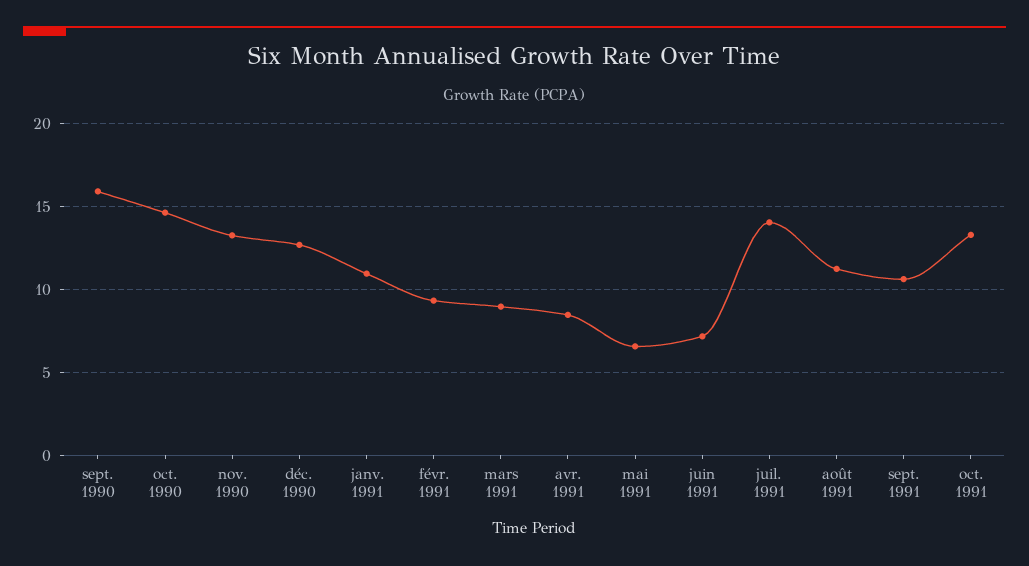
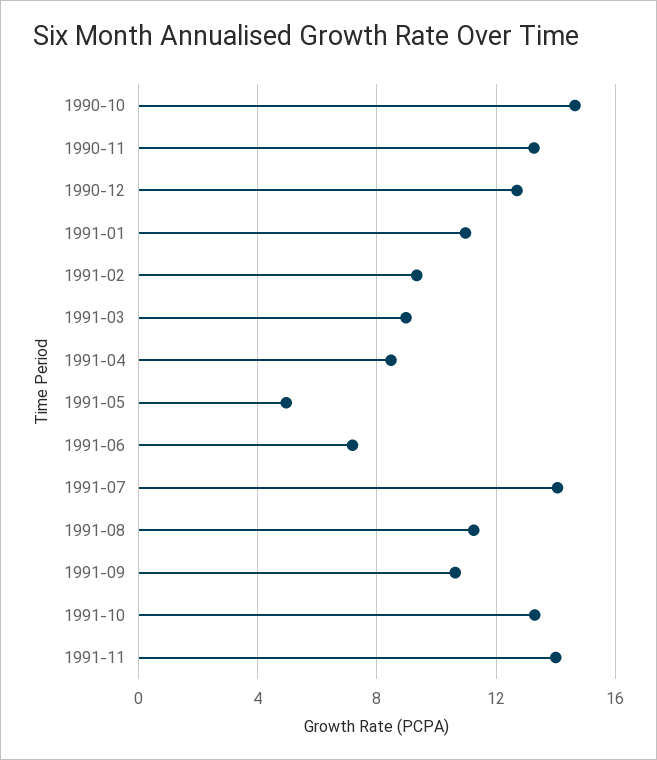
sept. 1990: 16 -> none
mai 1991: 6.5 -> 5
1991-11: none -> 14

